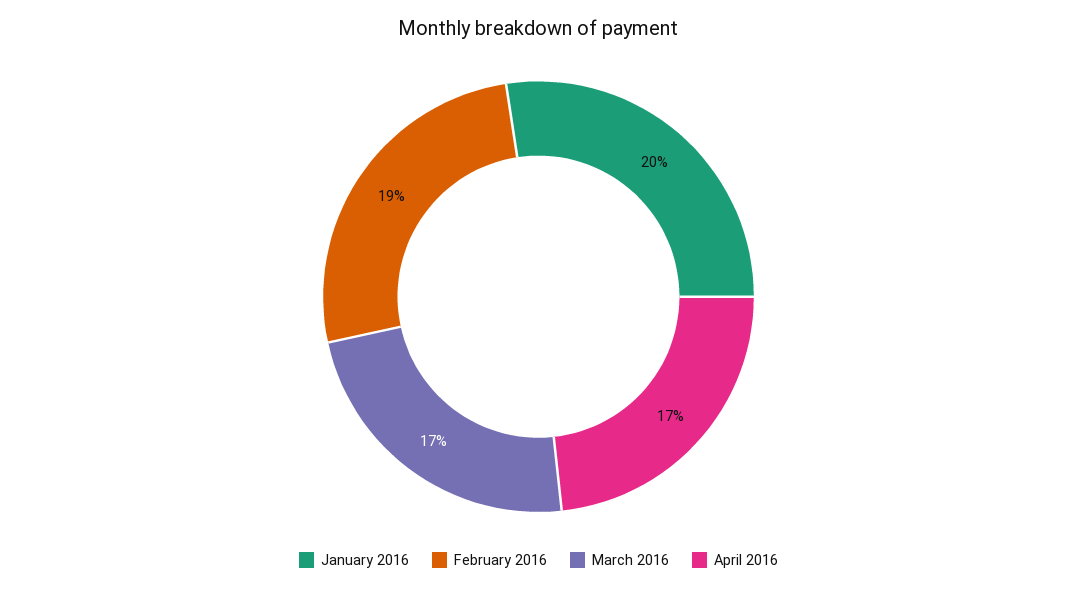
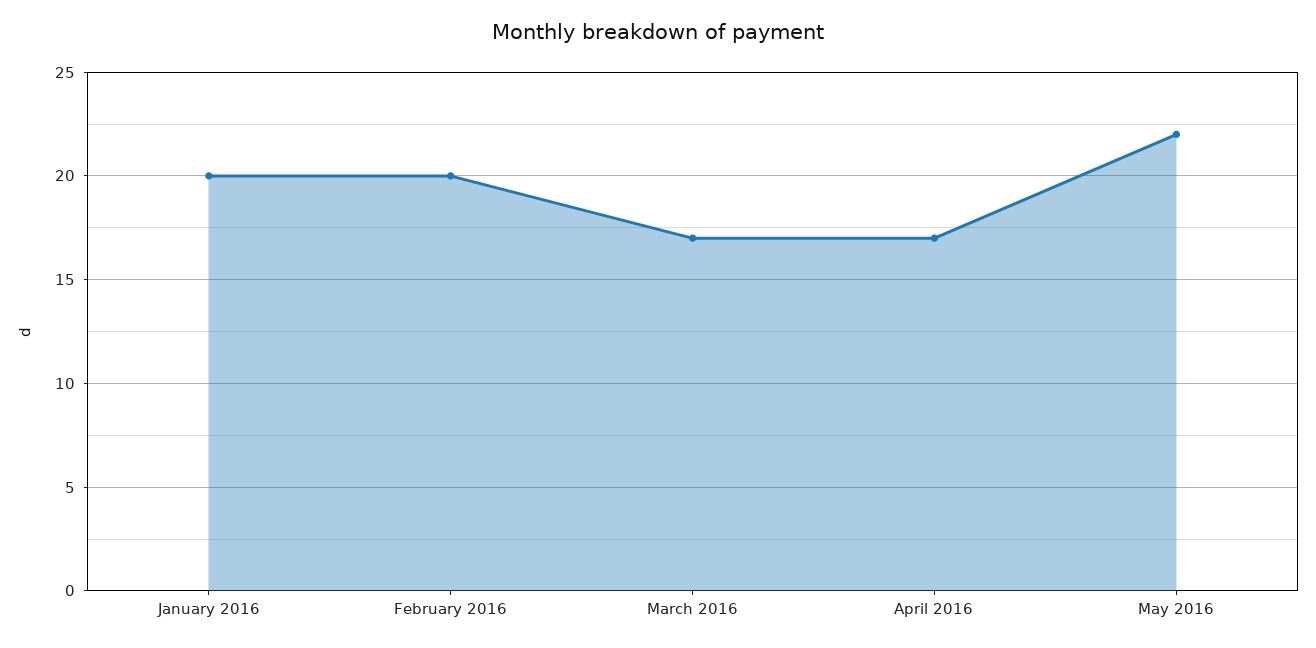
February 2016: 19 -> 20
May 2016: none -> 22

